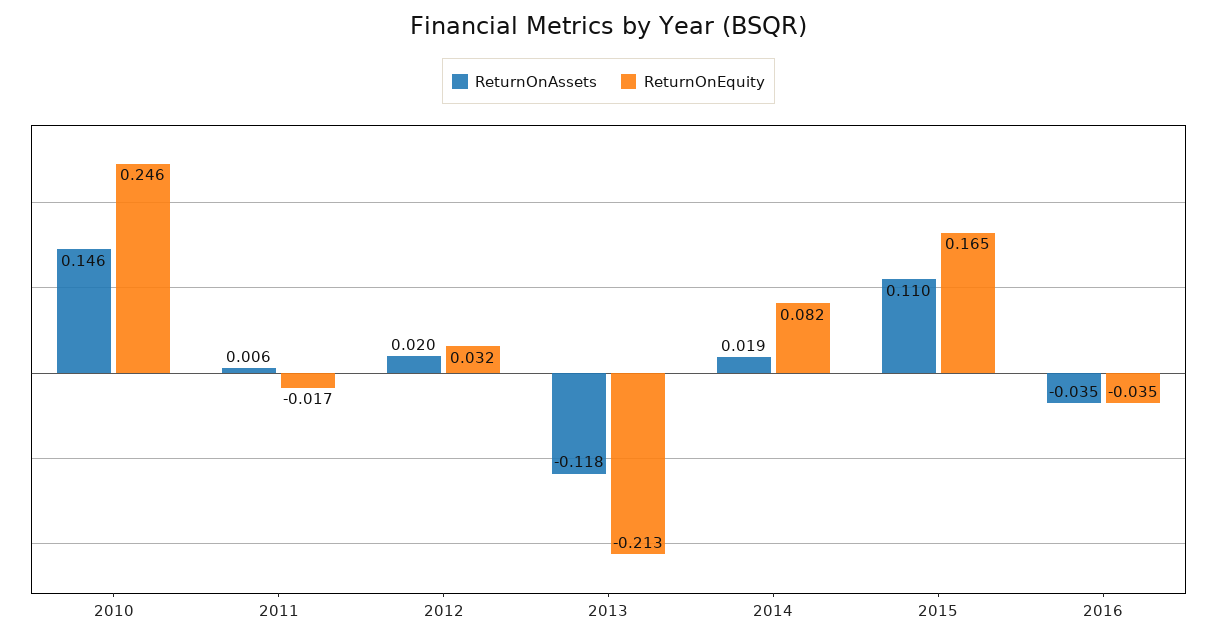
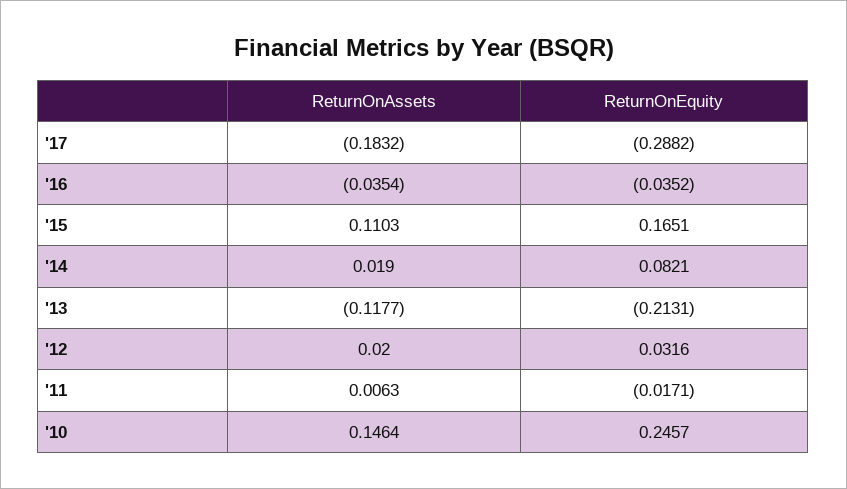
ReturnOnAssets, '17: none -> -0.1832
ReturnOnEquity, '17: none -> -0.2882

